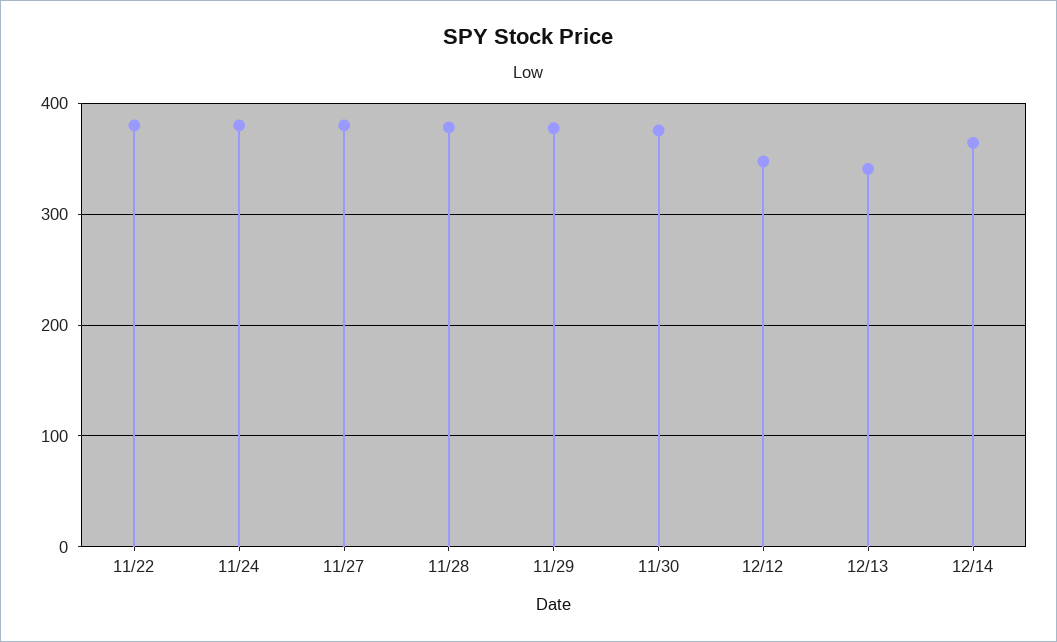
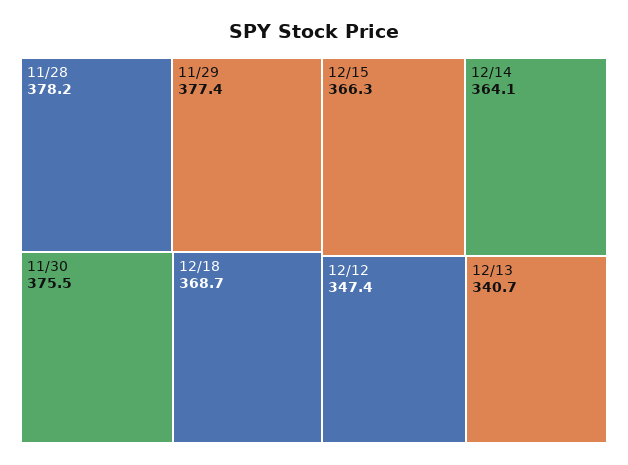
11/22: 380 -> none
11/24: 380 -> none
11/27: 380 -> none
12/18: none -> 368.7
12/15: none -> 366.3

